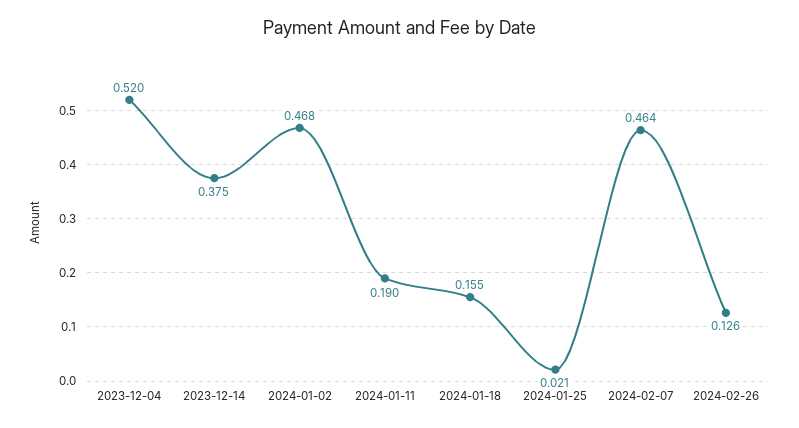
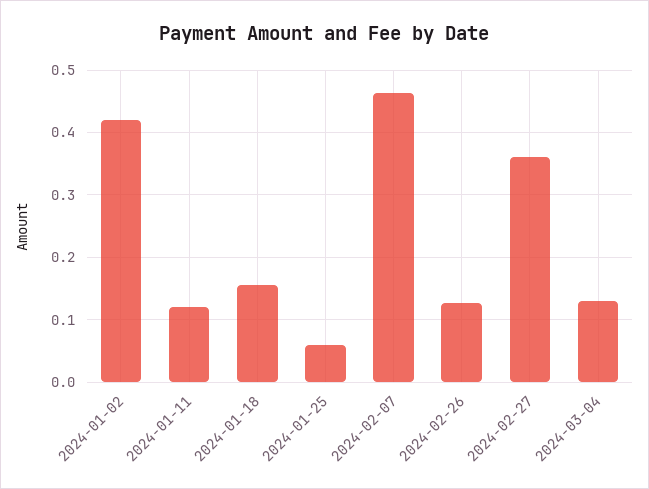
2023-12-04: 0.52 -> none
2023-12-14: 0.375 -> none
2024-01-02: 0.468 -> 0.42
2024-01-11: 0.19 -> 0.12
2024-01-25: 0.021 -> 0.06
2024-02-27: none -> 0.36
2024-03-04: none -> 0.13

